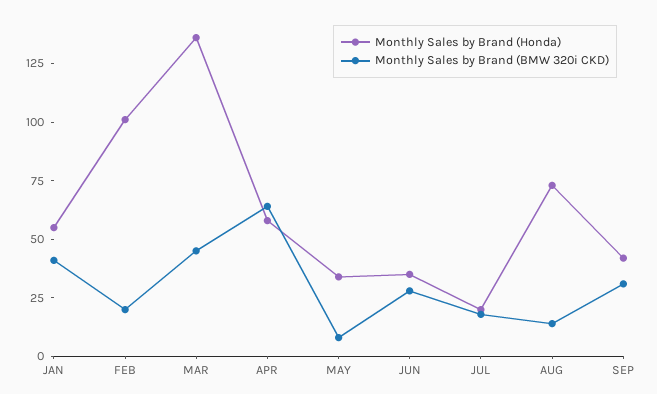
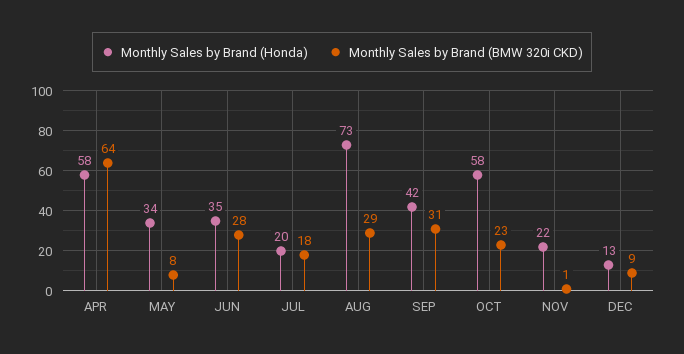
Monthly Sales by Brand (Honda), JAN: 55 -> none
Monthly Sales by Brand (BMW 320i CKD), JAN: 40 -> none
Monthly Sales by Brand (Honda), FEB: 100 -> none
Monthly Sales by Brand (BMW 320i CKD), FEB: 20 -> none
Monthly Sales by Brand (Honda), MAR: 135 -> none
Monthly Sales by Brand (BMW 320i CKD), MAR: 45 -> none
Monthly Sales by Brand (BMW 320i CKD), AUG: 15 -> 29
Monthly Sales by Brand (Honda), OCT: none -> 58
Monthly Sales by Brand (BMW 320i CKD), OCT: none -> 23
Monthly Sales by Brand (Honda), NOV: none -> 22
Monthly Sales by Brand (BMW 320i CKD), NOV: none -> 1
Monthly Sales by Brand (Honda), DEC: none -> 13
Monthly Sales by Brand (BMW 320i CKD), DEC: none -> 9

